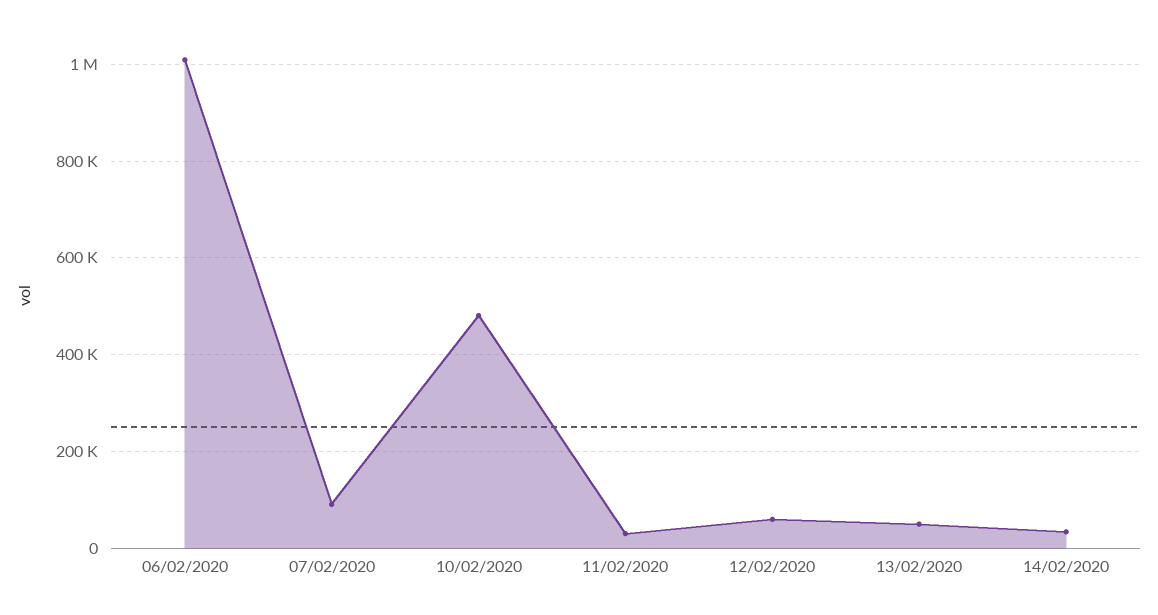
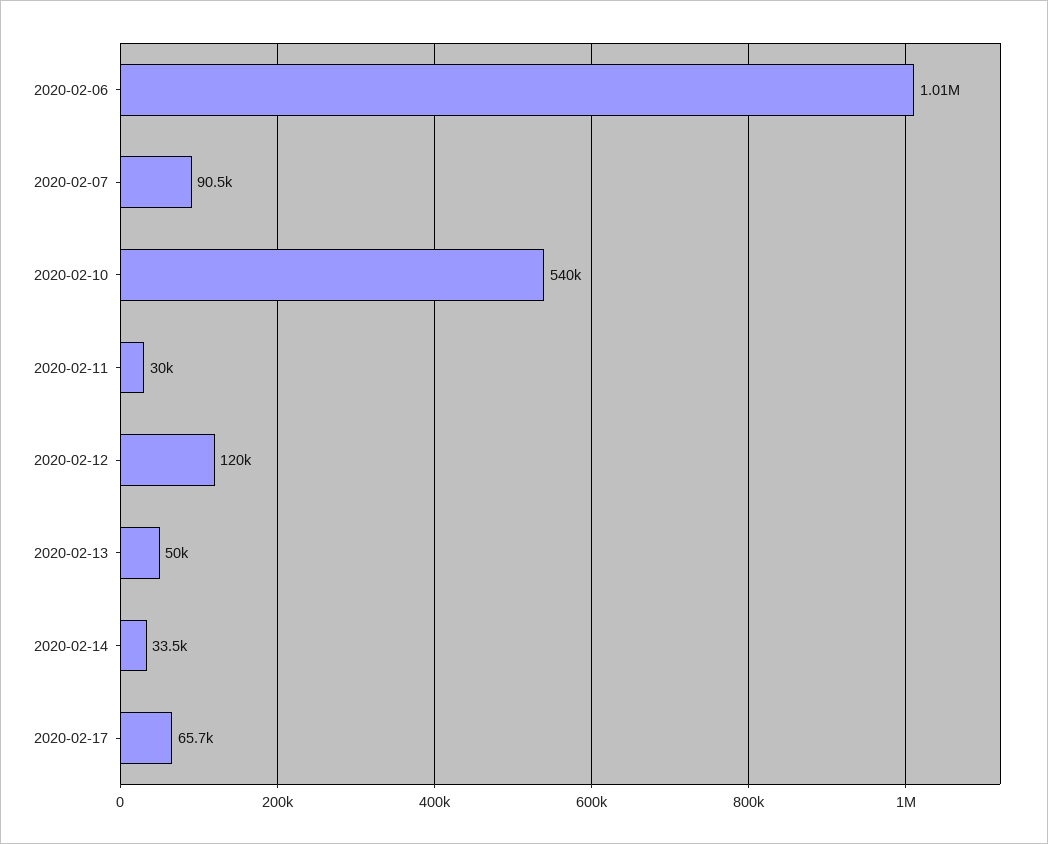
10/02/2020: 480000 -> 540000
12/02/2020: 60000 -> 120000
2020-02-17: none -> 65700

